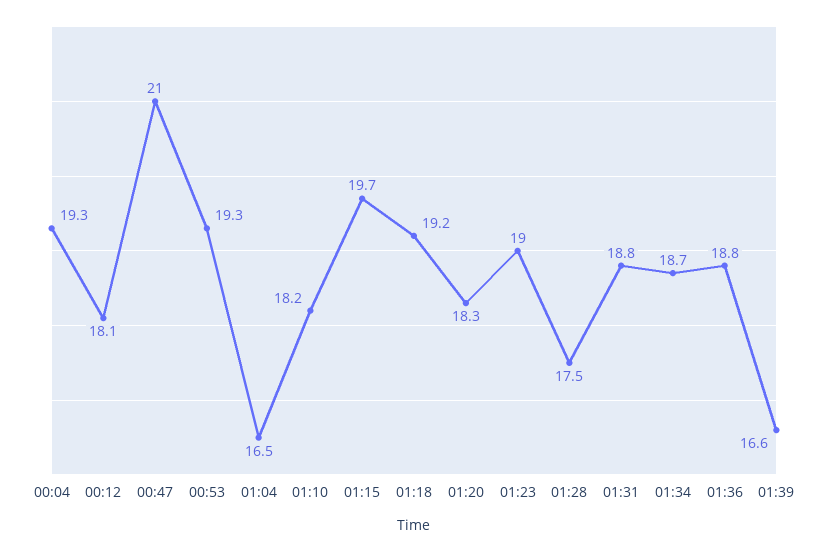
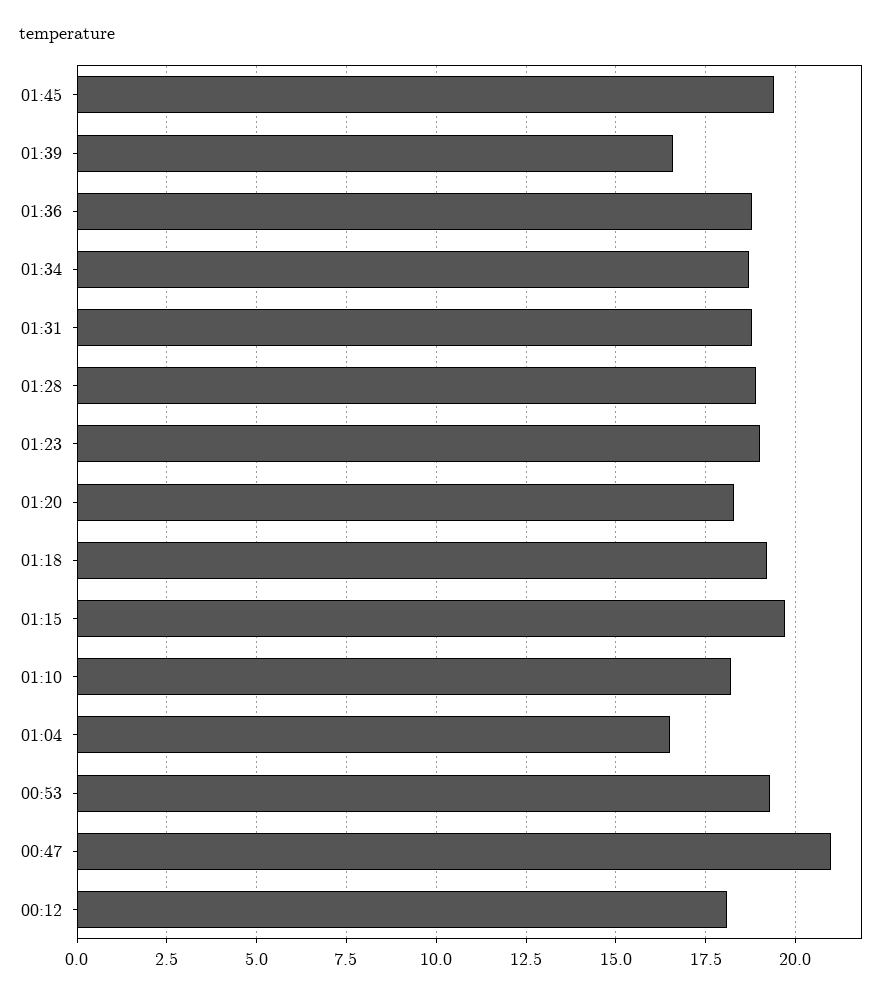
00:04: 19.3 -> none
01:28: 17.5 -> 19
01:45: none -> 19.5

